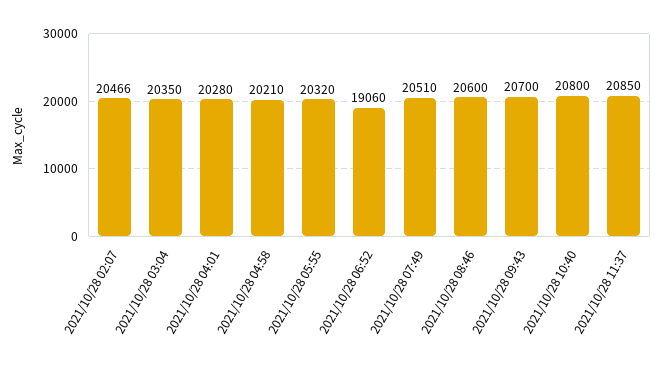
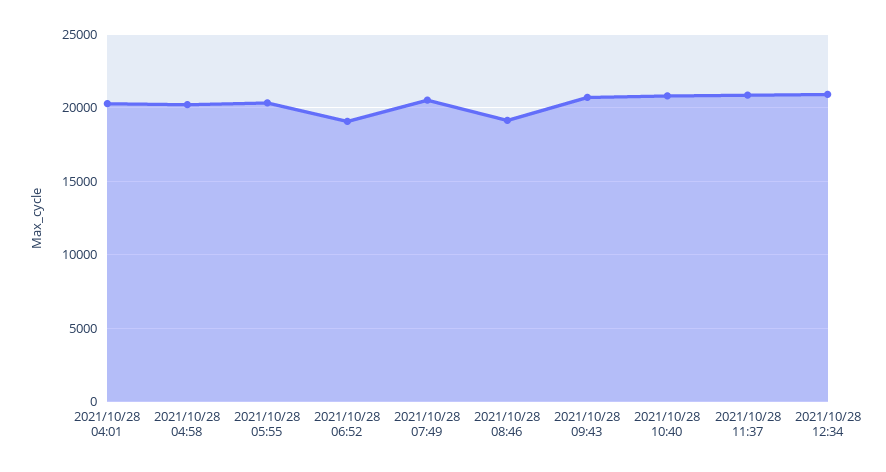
2021/10/28 02:07: 20466 -> none
2021/10/28 03:04: 20350 -> none
2021/10/28 08:46: 20600 -> 19000
2021/10/28 12:34: none -> 21000

